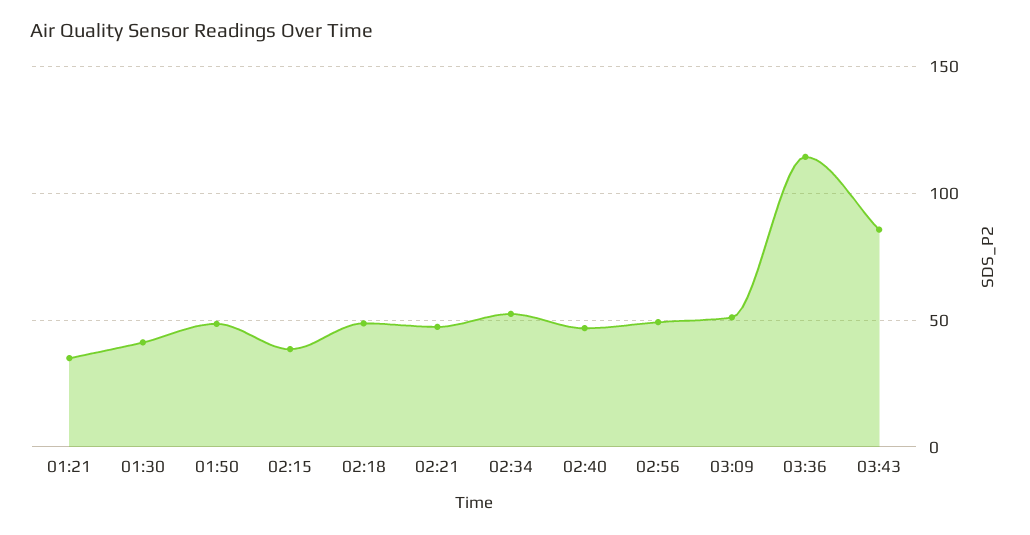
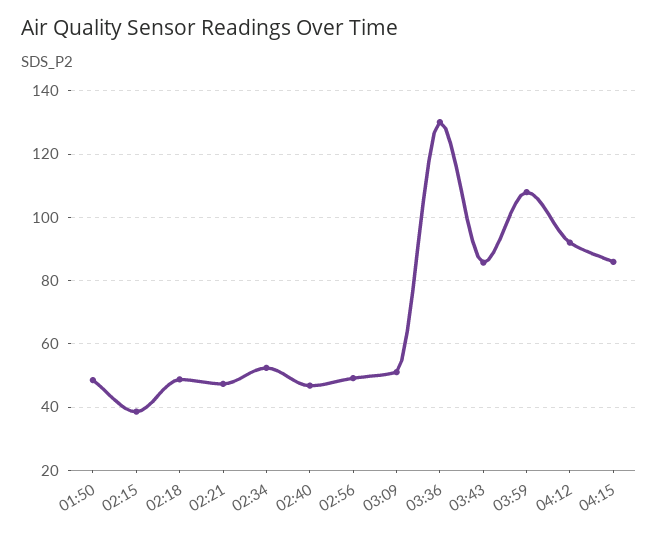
01:21: 35 -> none
01:30: 40 -> none
03:36: 115 -> 130
03:59: none -> 108
04:12: none -> 92
04:15: none -> 86

